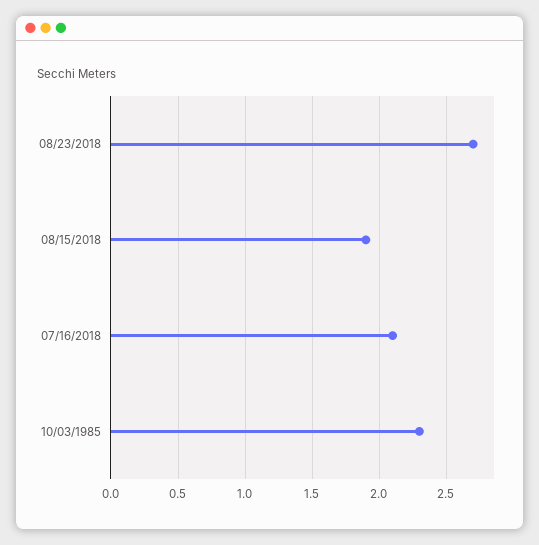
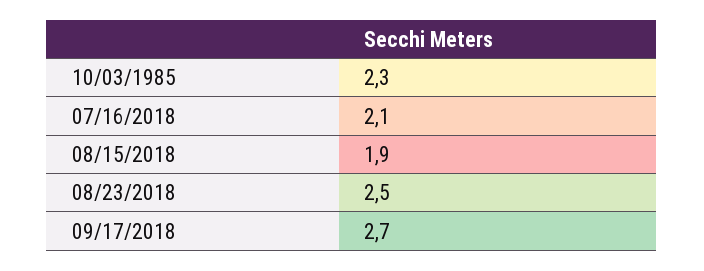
08/23/2018: 2.7 -> 2.5
09/17/2018: none -> 2.7

